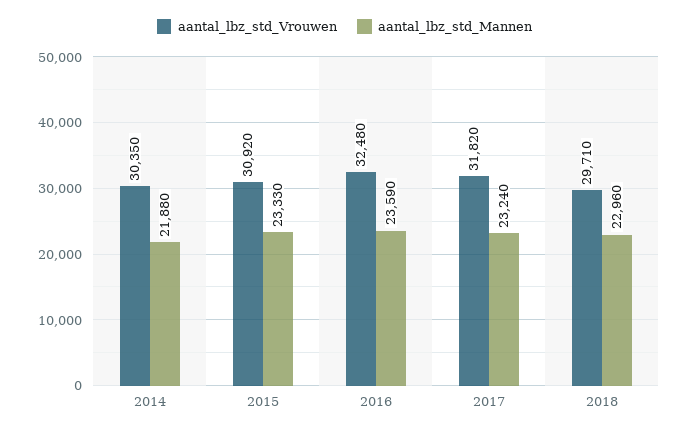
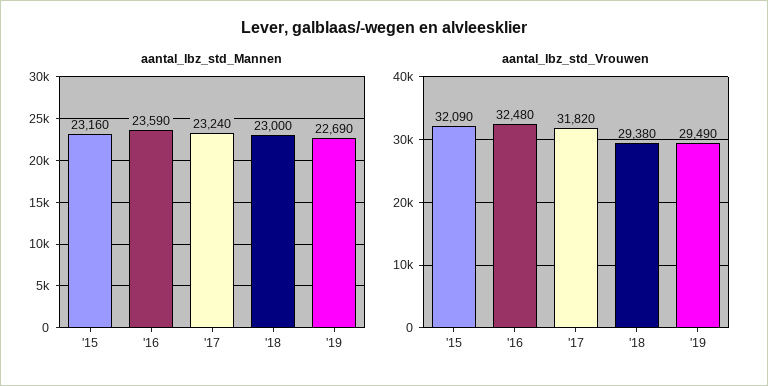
aantal_lbz_std_Vrouwen, 2014: 30350 -> none
aantal_lbz_std_Mannen, 2014: 21880 -> none
aantal_lbz_std_Vrouwen, 2015: 30920 -> 32090
aantal_lbz_std_Mannen, 2015: 23330 -> 23160
aantal_lbz_std_Vrouwen, 2018: 29710 -> 29380
aantal_lbz_std_Mannen, 2018: 22960 -> 23000
aantal_lbz_std_Mannen, '19: none -> 22690
aantal_lbz_std_Vrouwen, '19: none -> 29490

